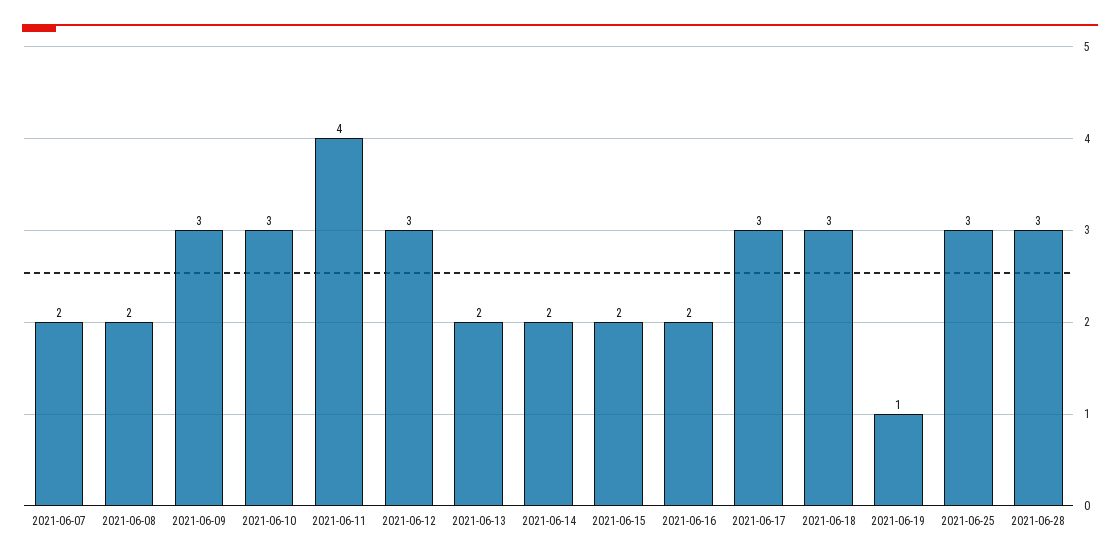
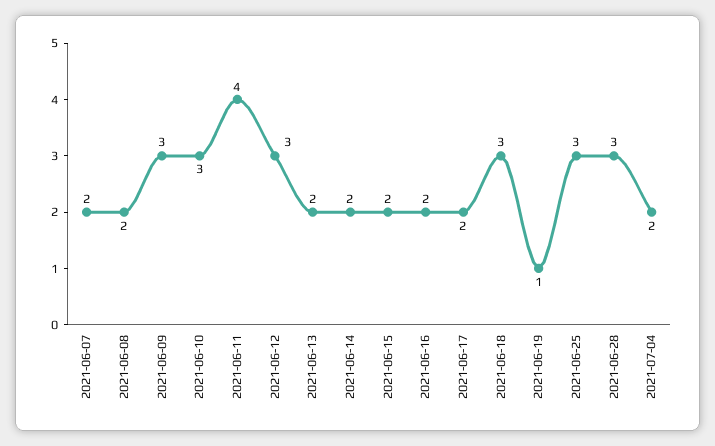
2021-06-17: 3 -> 2
2021-07-04: none -> 2

